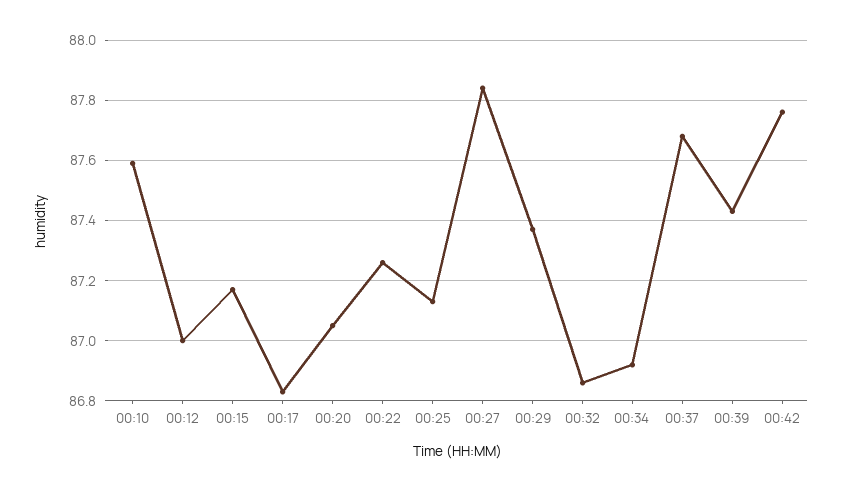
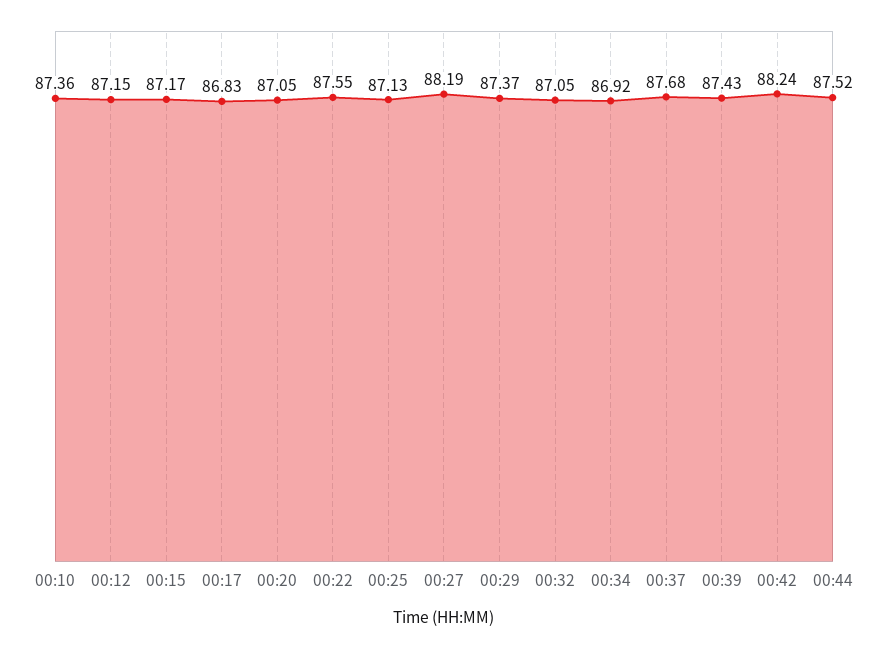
00:10: 87.6 -> 87.36
00:12: 87 -> 87.15
00:22: 87.25 -> 87.55
00:27: 87.85 -> 88.19
00:32: 86.85 -> 87.05
00:42: 87.75 -> 88.24
00:44: none -> 87.52

